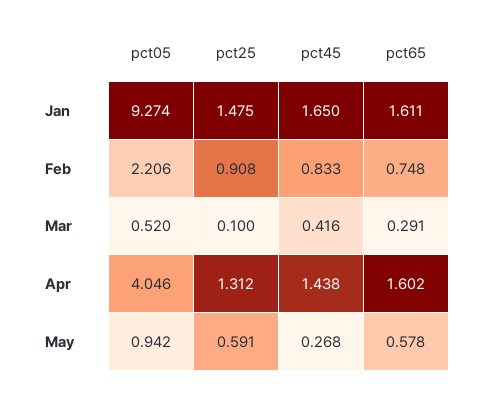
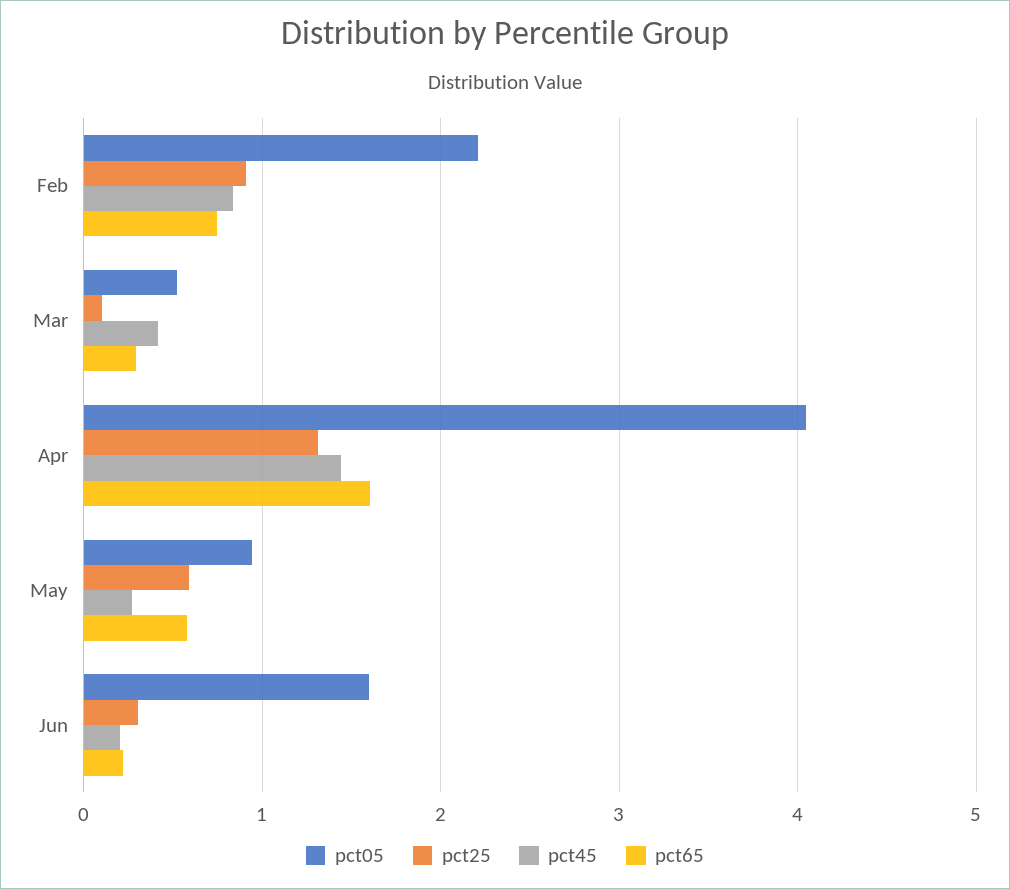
pct05, Jan: 9.274 -> none
pct25, Jan: 1.475 -> none
pct45, Jan: 1.65 -> none
pct65, Jan: 1.611 -> none
pct05, Jun: none -> 1.6
pct25, Jun: none -> 0.3
pct45, Jun: none -> 0.2
pct65, Jun: none -> 0.2

